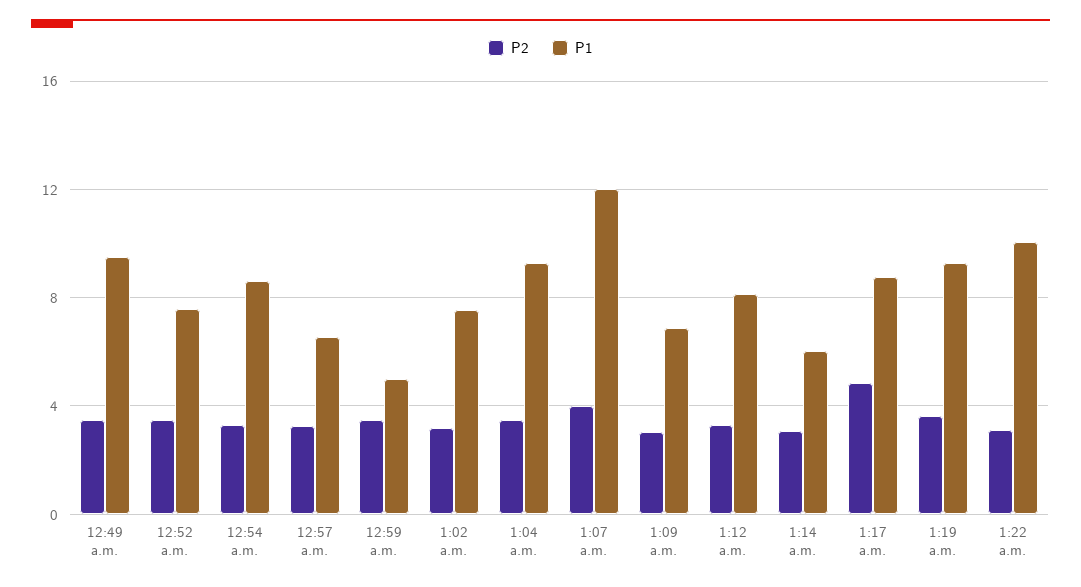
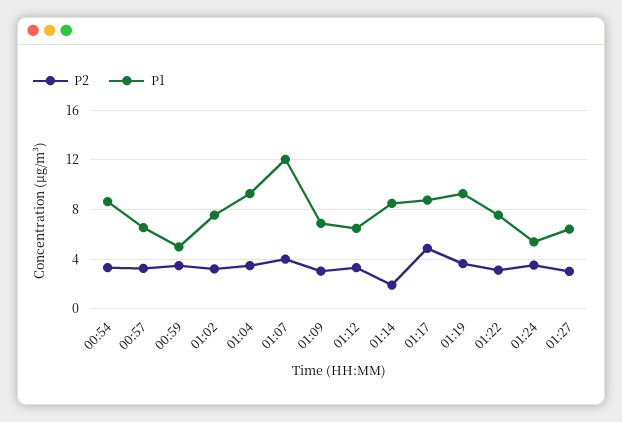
P2, 12:49 a.m.: 3.5 -> none
P1, 12:49 a.m.: 9.5 -> none
P2, 12:52 a.m.: 3.5 -> none
P1, 12:52 a.m.: 7.5 -> none
P1, 1:12 a.m.: 8 -> 6.5
P2, 1:14 a.m.: 3 -> 2
P1, 1:14 a.m.: 6 -> 8.5
P1, 1:22 a.m.: 10 -> 7.5
P2, 01:24: none -> 3.5
P1, 01:24: none -> 5.5
P2, 01:27: none -> 3
P1, 01:27: none -> 6.5

